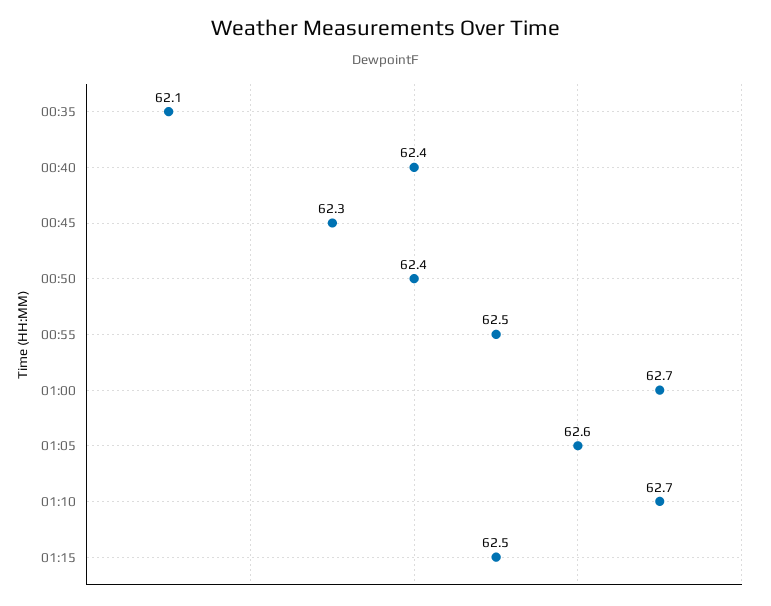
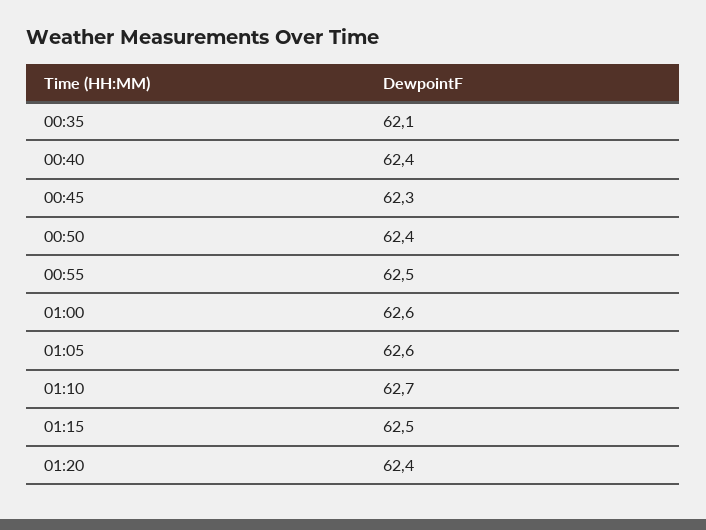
01:00: 62.7 -> 62.6
01:20: none -> 62.4

